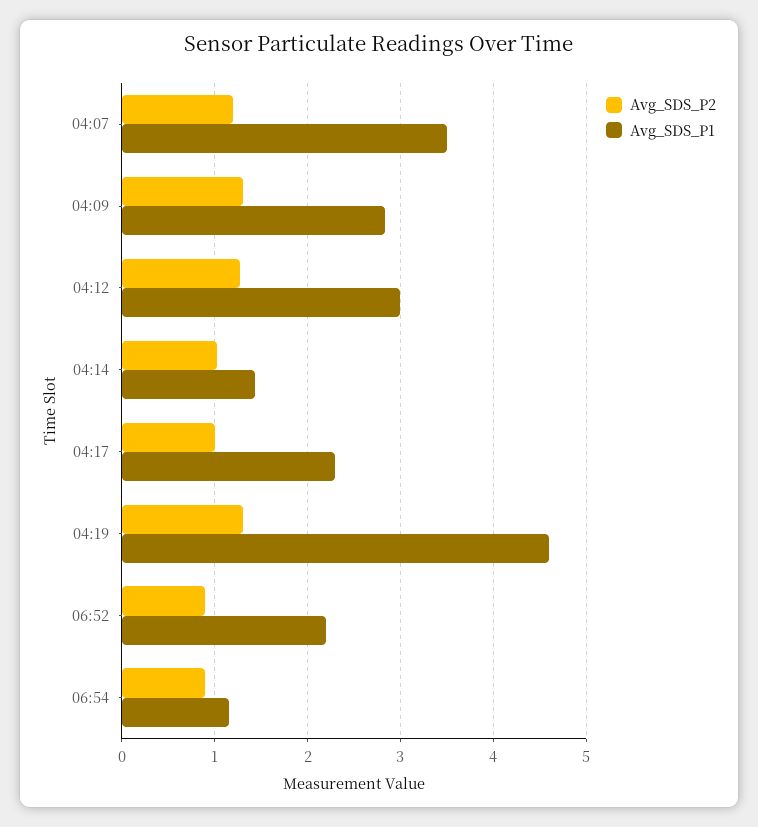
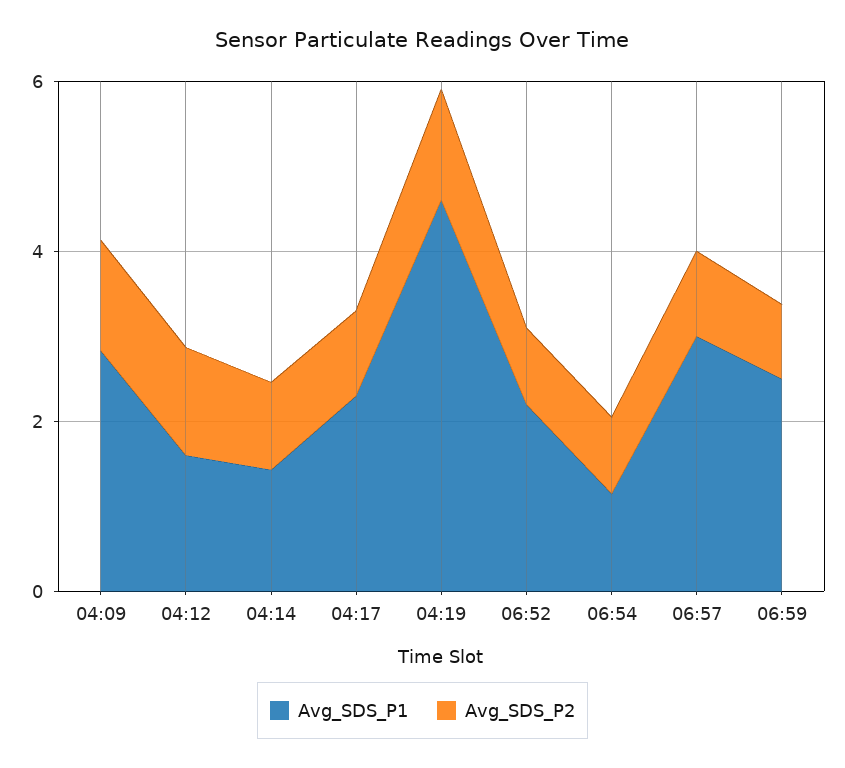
Avg_SDS_P2, 04:07: 1.2 -> none
Avg_SDS_P1, 04:07: 3.5 -> none
Avg_SDS_P1, 04:12: 3 -> 1.5
Avg_SDS_P1, 06:57: none -> 3
Avg_SDS_P2, 06:57: none -> 1
Avg_SDS_P1, 06:59: none -> 2.5
Avg_SDS_P2, 06:59: none -> 1

